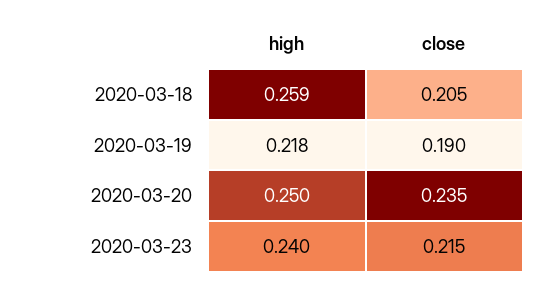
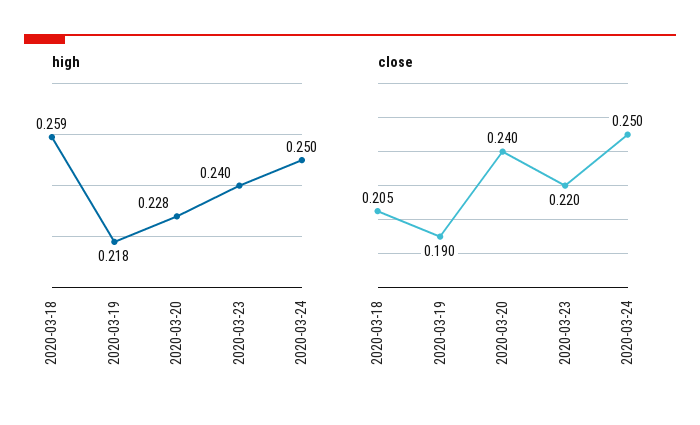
high, 2020-03-20: 0.25 -> 0.228
close, 2020-03-20: 0.235 -> 0.24
close, 2020-03-23: 0.215 -> 0.22
high, 2020-03-24: none -> 0.25
close, 2020-03-24: none -> 0.25

